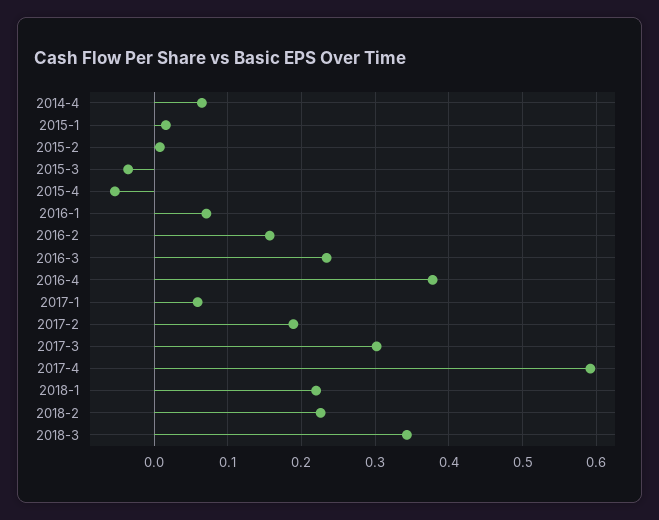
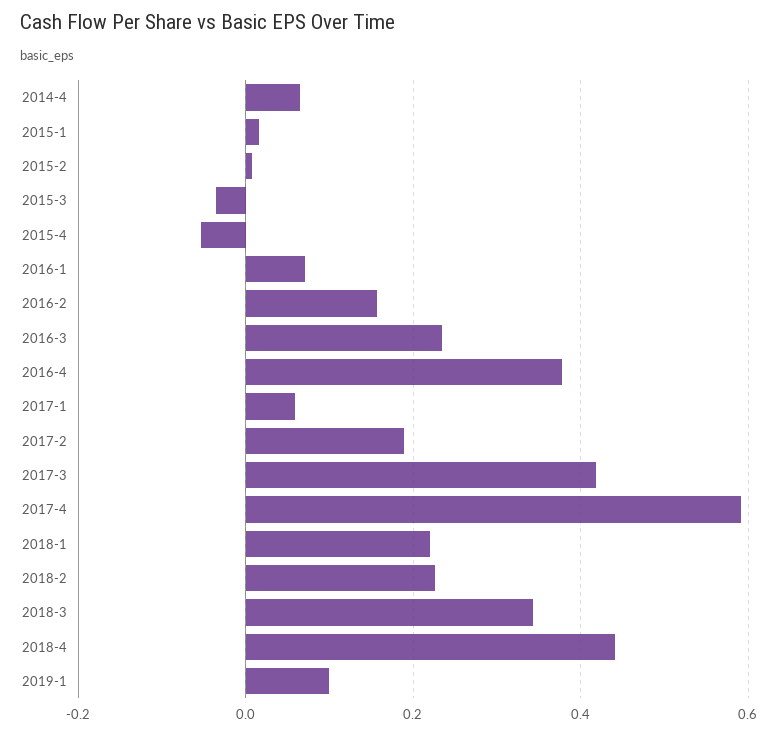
2017-3: 0.3 -> 0.42
2018-4: none -> 0.44
2019-1: none -> 0.1

